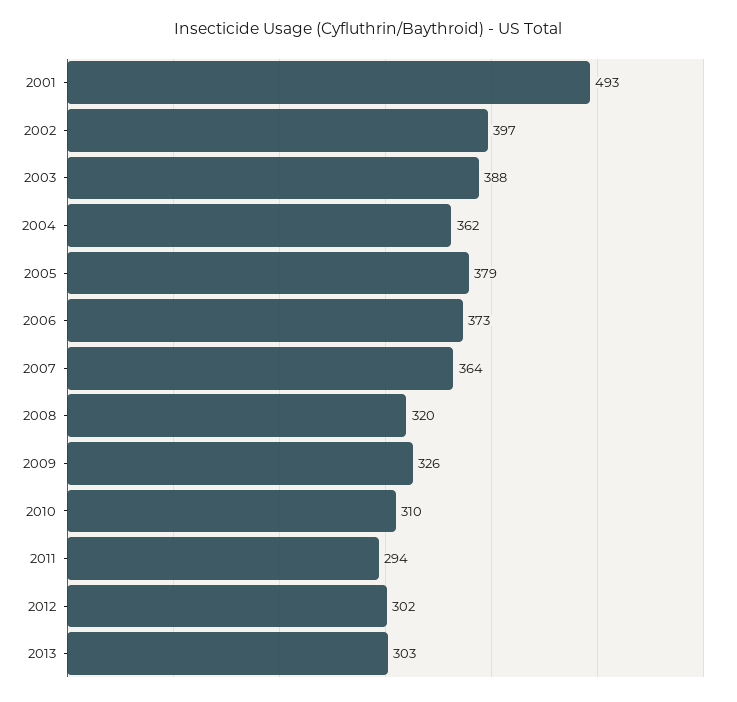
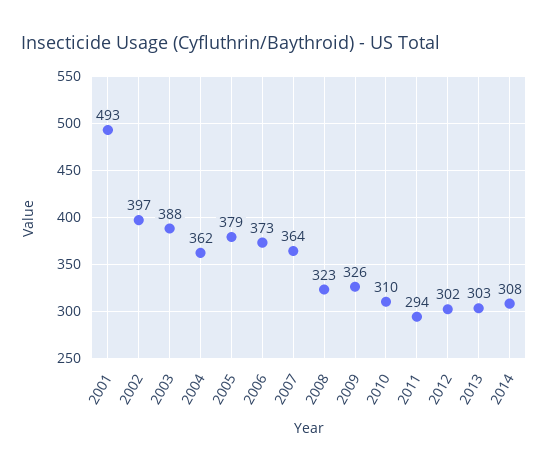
2008: 320 -> 323
2014: none -> 308

